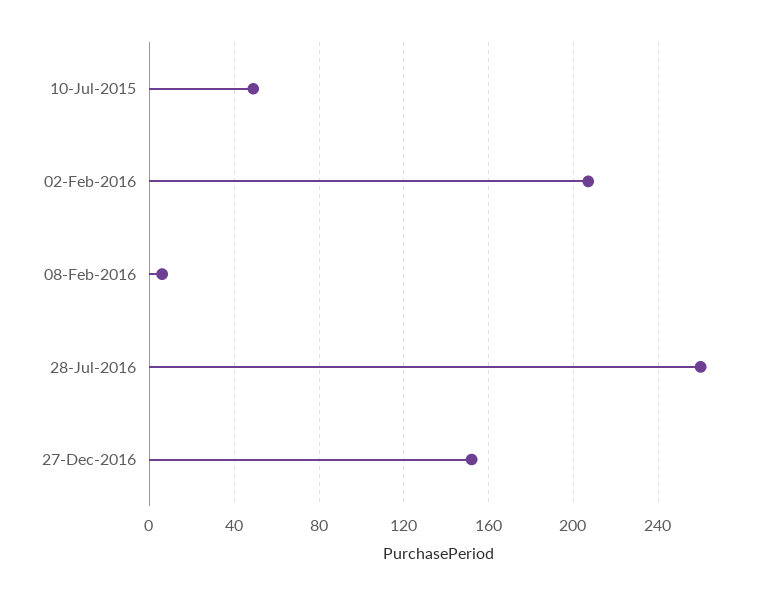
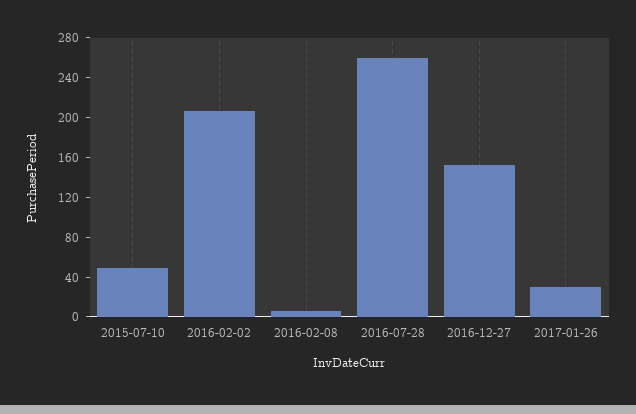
2017-01-26: none -> 30

